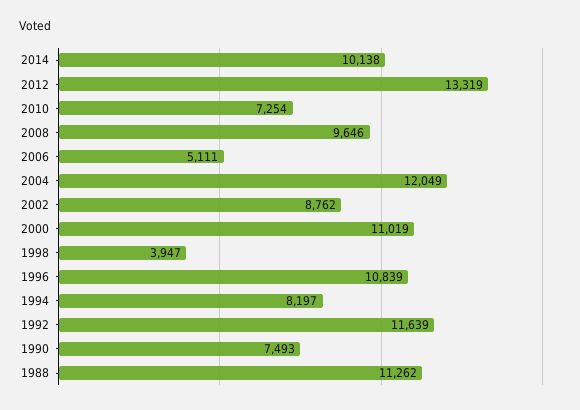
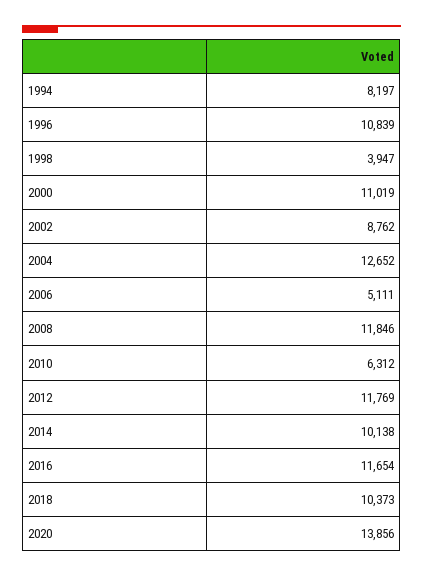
2012: 13319 -> 11769
2010: 7254 -> 6312
2008: 9646 -> 11846
2004: 12049 -> 12652
1992: 11639 -> none
1990: 7493 -> none
1988: 11262 -> none
2016: none -> 11654
2018: none -> 10373
2020: none -> 13856

